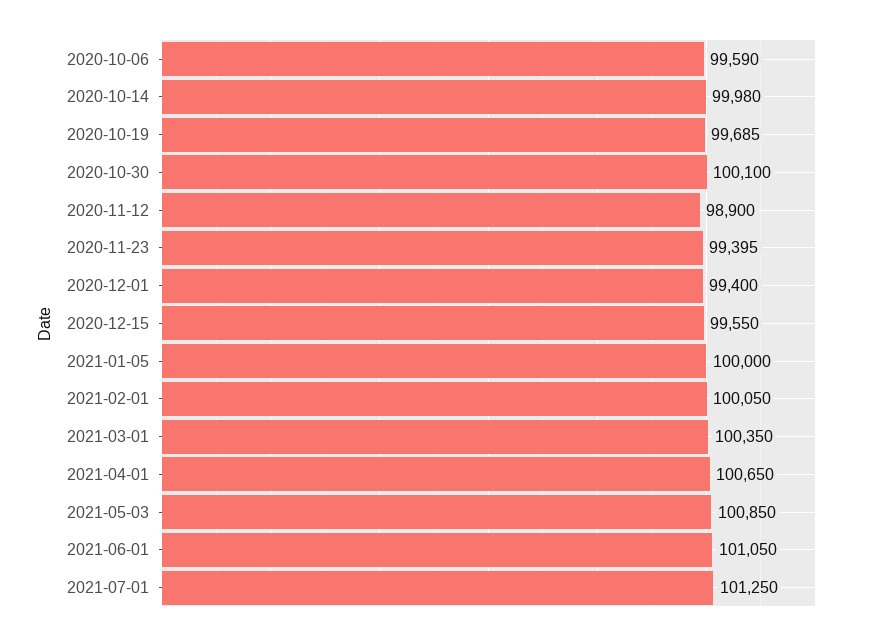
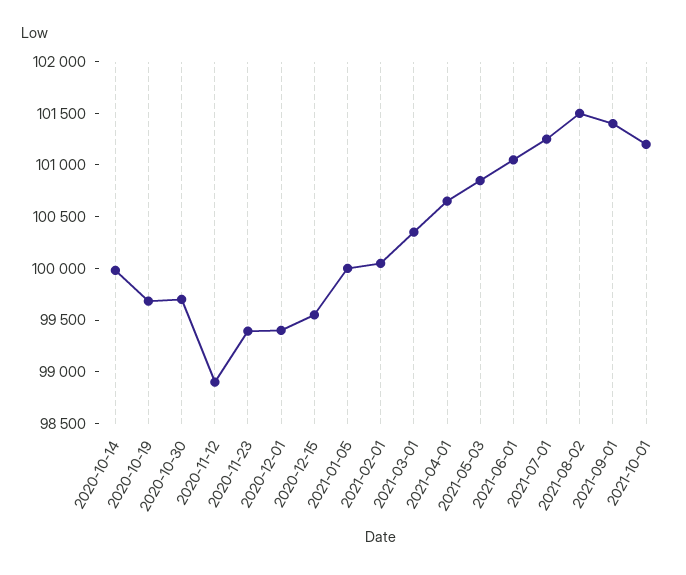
2020-10-06: 99590 -> none
2020-10-30: 100100 -> 99700
2021-08-02: none -> 101500
2021-09-01: none -> 101400
2021-10-01: none -> 101200

